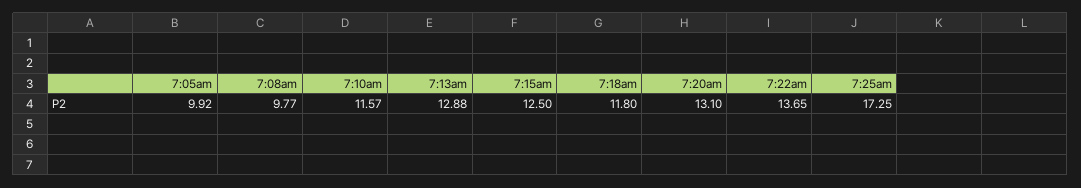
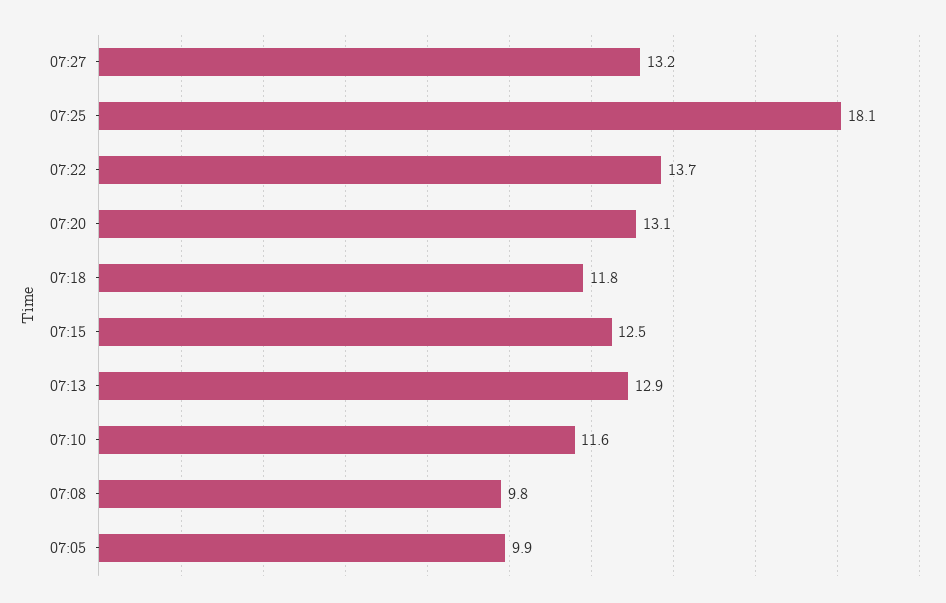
7:25am: 17.25 -> 18.1
07:27: none -> 13.2

